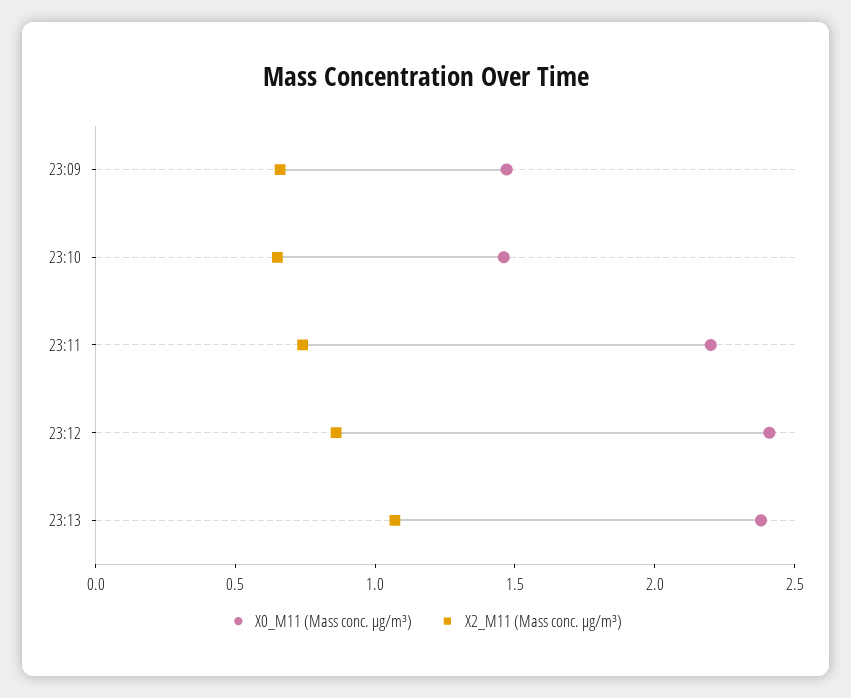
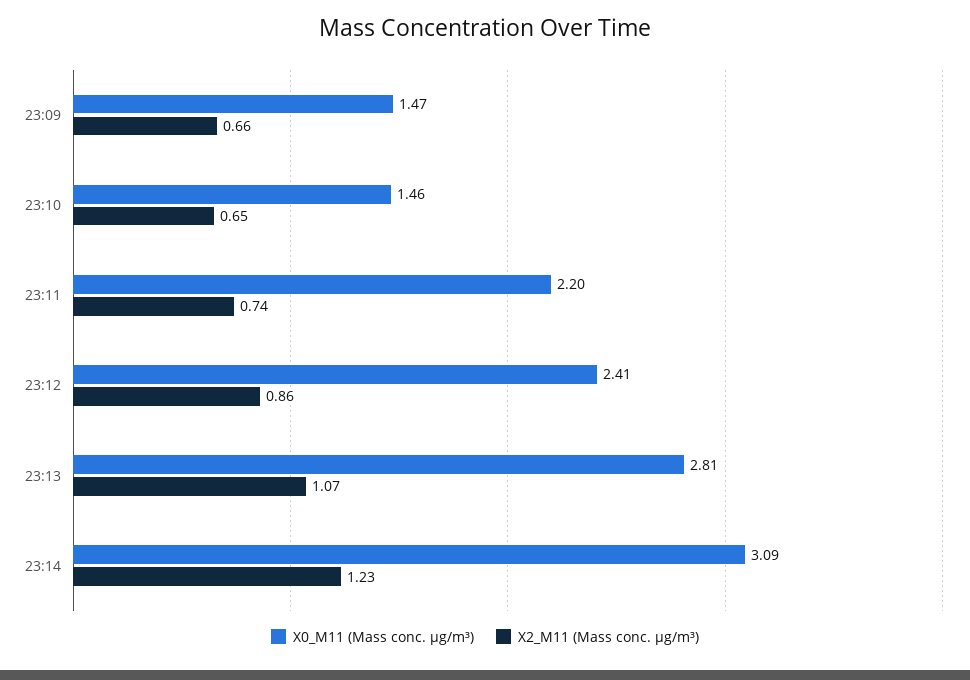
X0_M11 (Mass conc. μg/m³), 23:13: 2.4 -> 2.81
X0_M11 (Mass conc. μg/m³), 23:14: none -> 3.09
X2_M11 (Mass conc. μg/m³), 23:14: none -> 1.23

